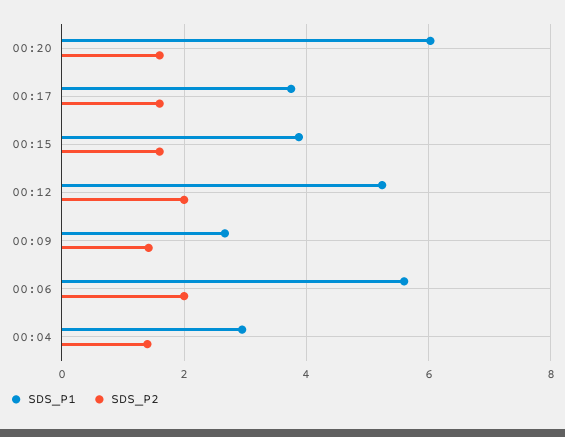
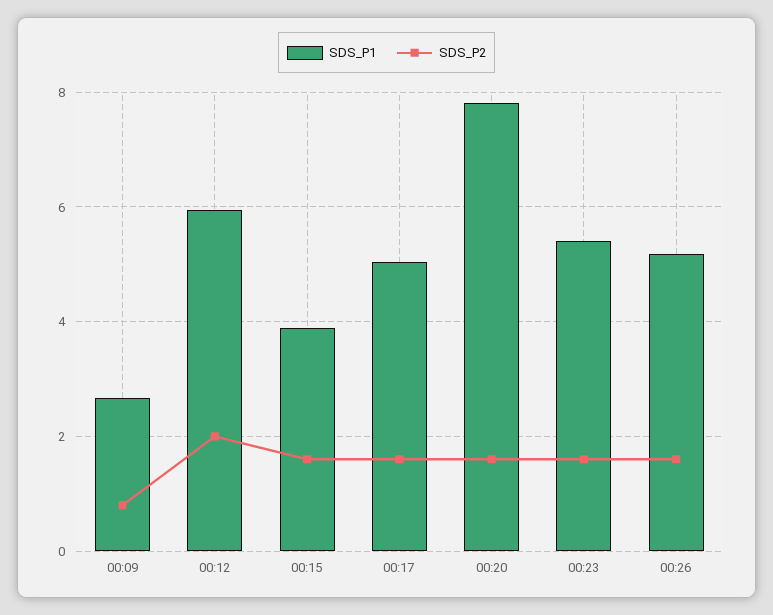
SDS_P1, 00:20: 6 -> 7.8
SDS_P1, 00:17: 3.8 -> 5
SDS_P1, 00:12: 5.2 -> 6
SDS_P2, 00:09: 1.4 -> 0.8
SDS_P1, 00:06: 5.6 -> none
SDS_P2, 00:06: 2 -> none
SDS_P1, 00:04: 3 -> none
SDS_P2, 00:04: 1.4 -> none
SDS_P1, 00:23: none -> 5.4
SDS_P2, 00:23: none -> 1.6
SDS_P1, 00:26: none -> 5.2
SDS_P2, 00:26: none -> 1.6

